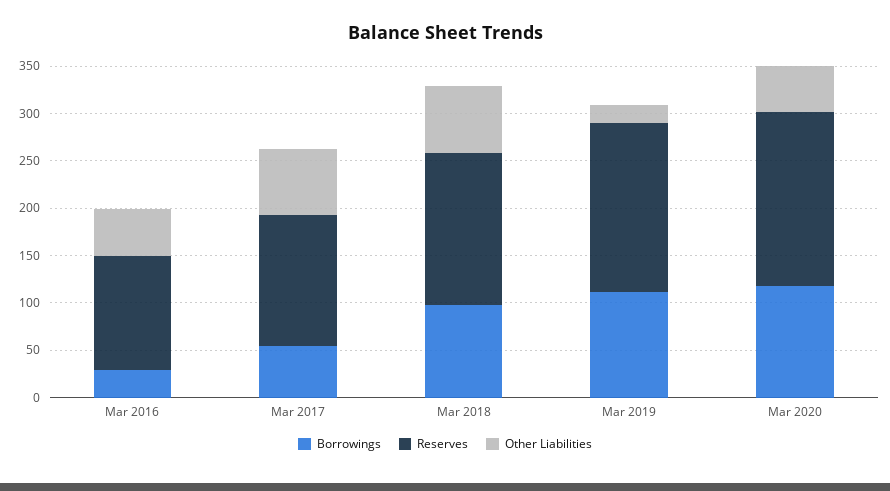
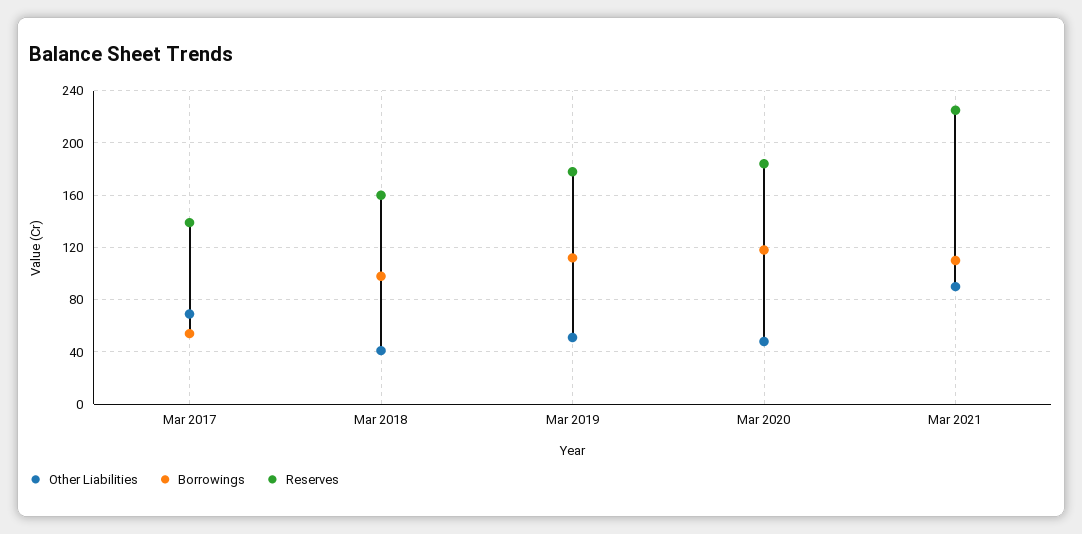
Borrowings, Mar 2016: 30 -> none
Reserves, Mar 2016: 120 -> none
Other Liabilities, Mar 2016: 50 -> none
Other Liabilities, Mar 2018: 70 -> 40
Other Liabilities, Mar 2019: 20 -> 50
Other Liabilities, Mar 2021: none -> 90
Borrowings, Mar 2021: none -> 110
Reserves, Mar 2021: none -> 225

